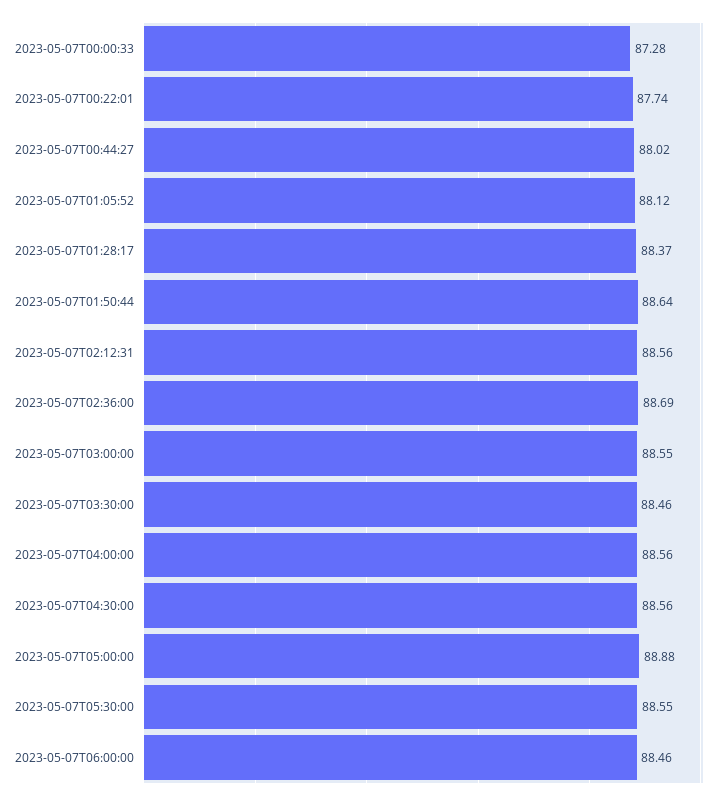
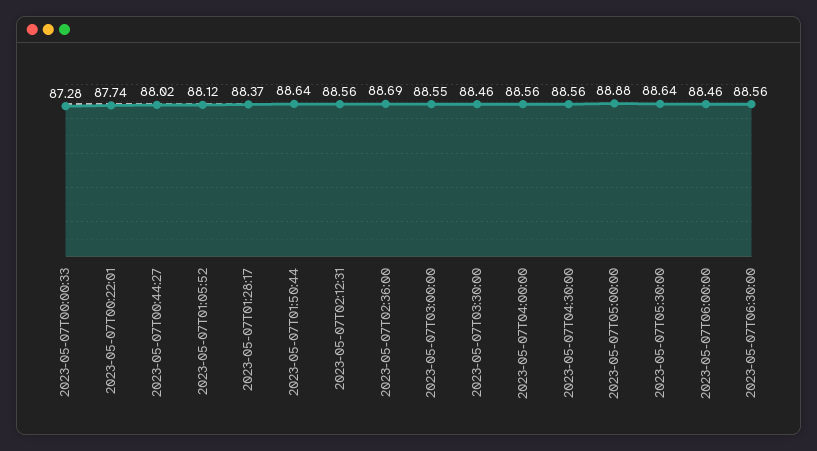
2023-05-07T05:30:00: 88.55 -> 88.64
2023-05-07T06:30:00: none -> 88.56

